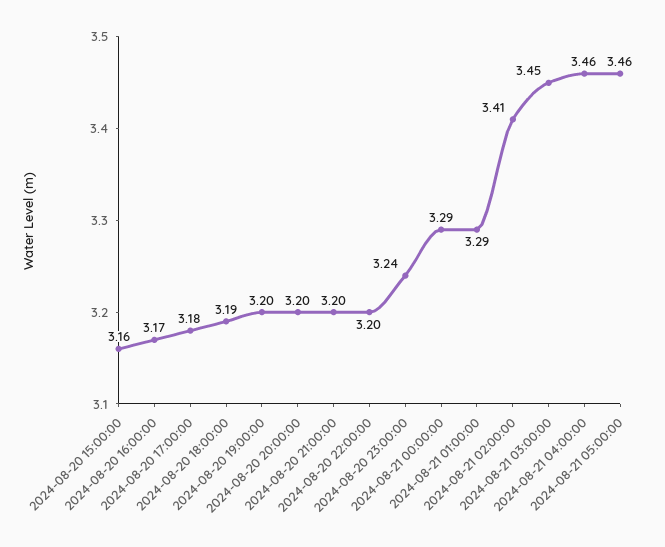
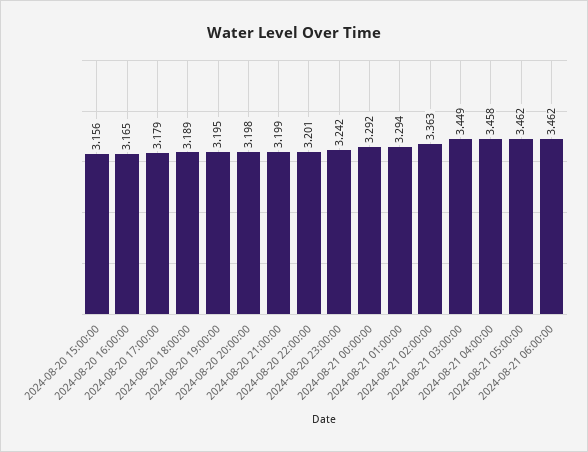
2024-08-21 02:00:00: 3.41 -> 3.363
2024-08-21 06:00:00: none -> 3.462

